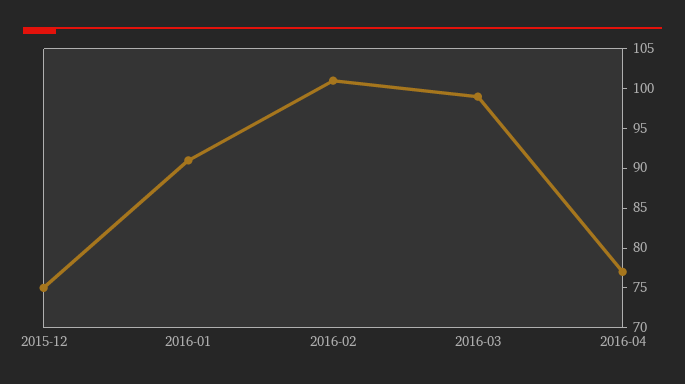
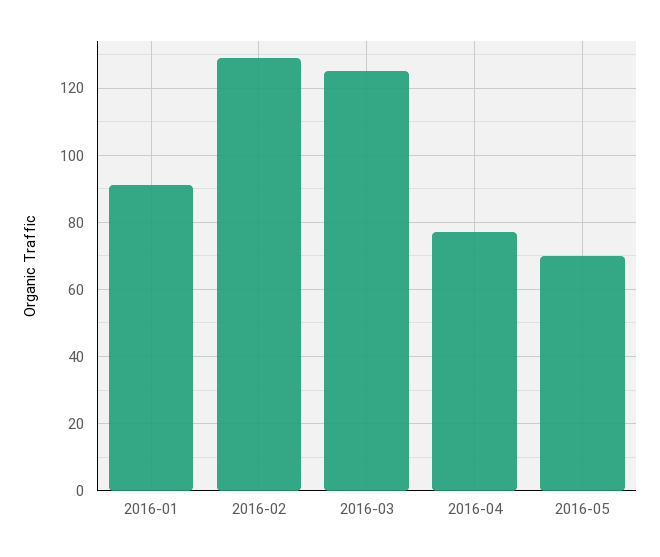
2015-12: 75 -> none
2016-02: 100 -> 130
2016-03: 100 -> 125
2016-05: none -> 70

